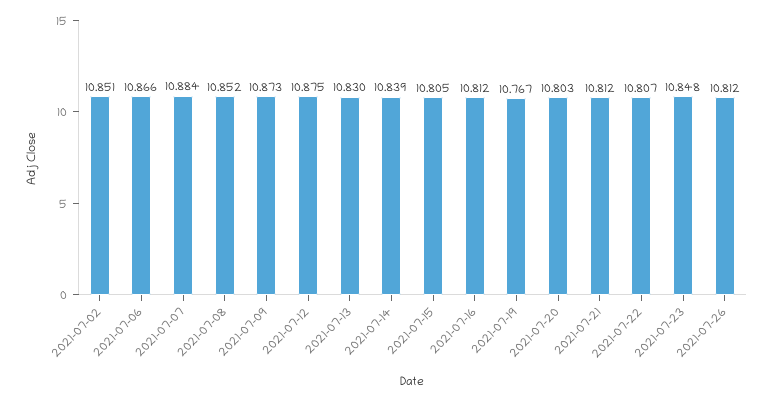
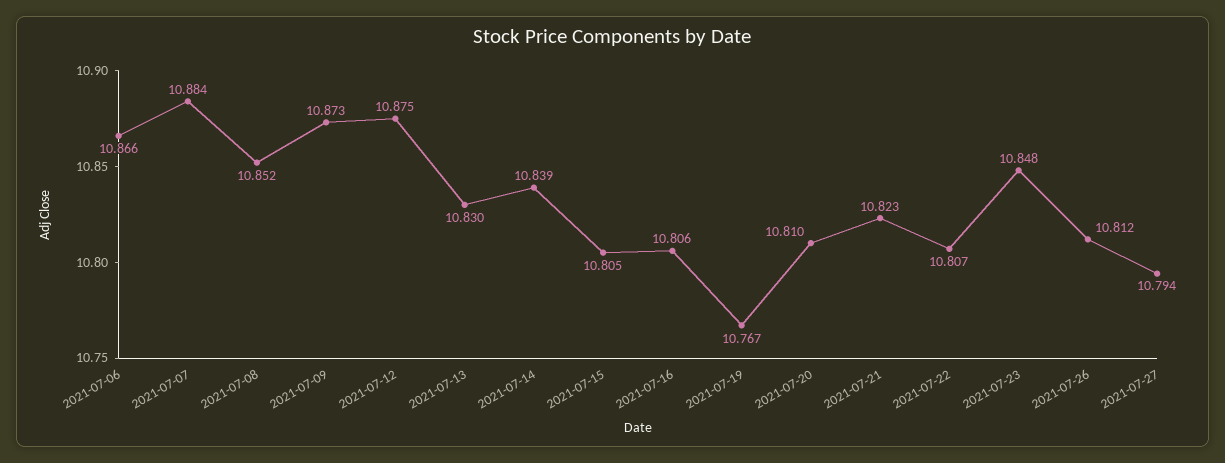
2021-07-02: 10.851 -> none
2021-07-16: 10.812 -> 10.806
2021-07-20: 10.803 -> 10.81
2021-07-21: 10.812 -> 10.823
2021-07-27: none -> 10.794

